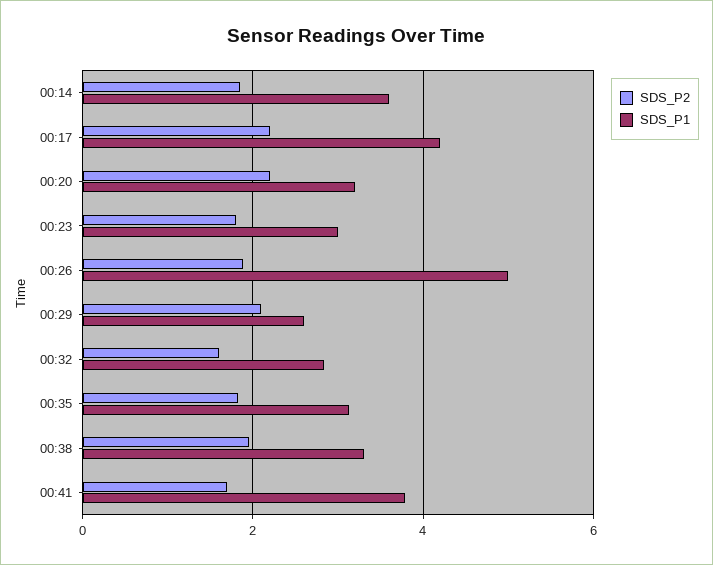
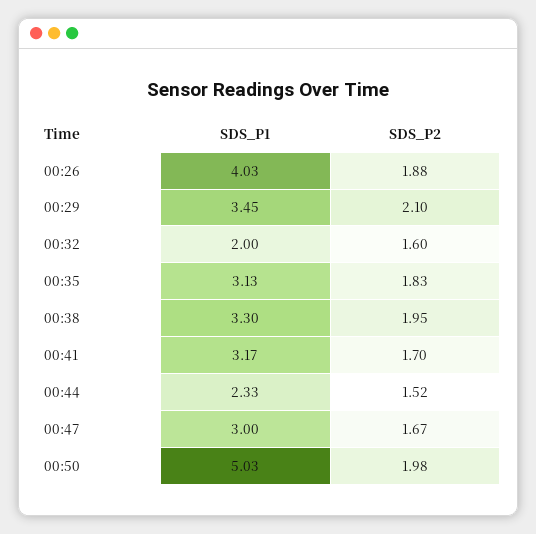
SDS_P2, 00:14: 1.8 -> none
SDS_P1, 00:14: 3.6 -> none
SDS_P2, 00:17: 2.2 -> none
SDS_P1, 00:17: 4.2 -> none
SDS_P2, 00:20: 2.2 -> none
SDS_P1, 00:20: 3.2 -> none
SDS_P2, 00:23: 1.8 -> none
SDS_P1, 00:23: 3 -> none
SDS_P1, 00:26: 5 -> 4.03
SDS_P1, 00:29: 2.6 -> 3.45
SDS_P1, 00:32: 2.8 -> 2
SDS_P1, 00:41: 3.8 -> 3.17
SDS_P1, 00:44: none -> 2.33
SDS_P2, 00:44: none -> 1.52
SDS_P1, 00:47: none -> 3
SDS_P2, 00:47: none -> 1.67
SDS_P1, 00:50: none -> 5.03
SDS_P2, 00:50: none -> 1.98

